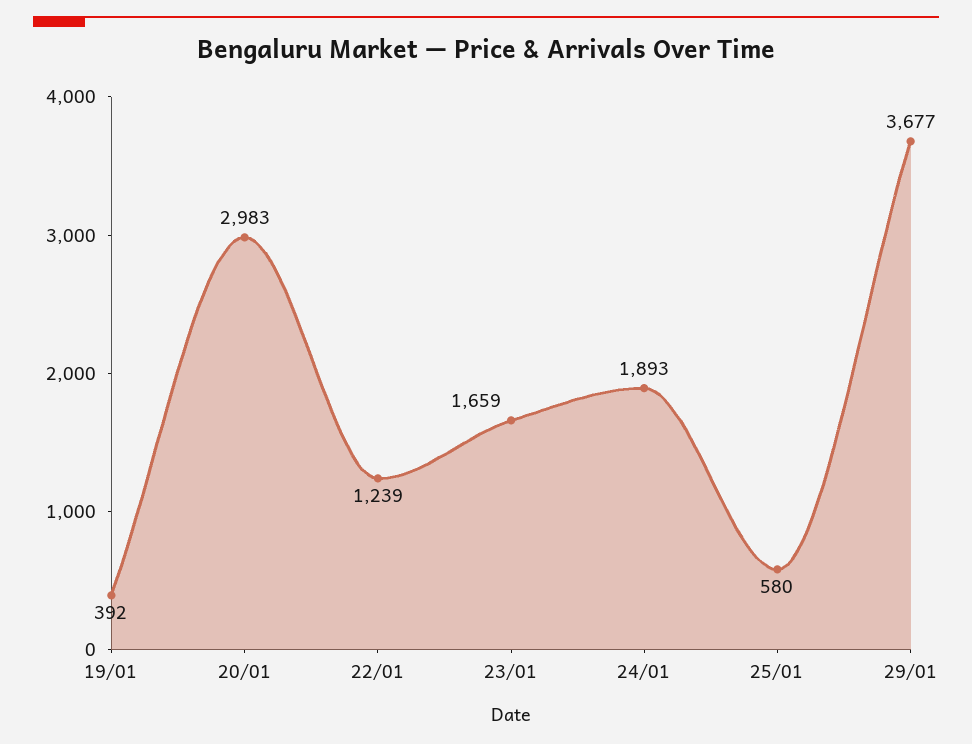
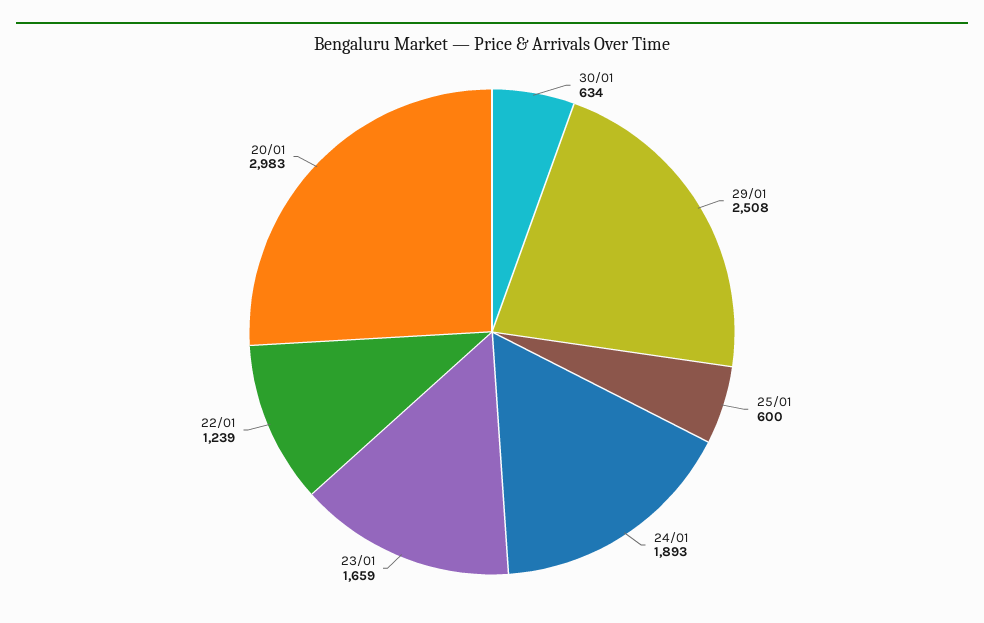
19/01: 392 -> none
25/01: 580 -> 600
29/01: 3677 -> 2508
30/01: none -> 634

